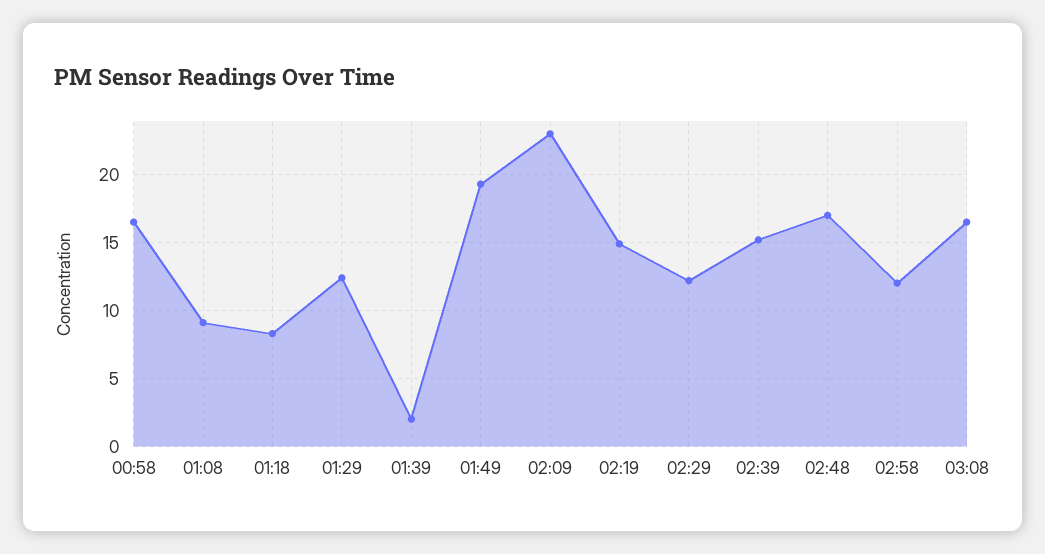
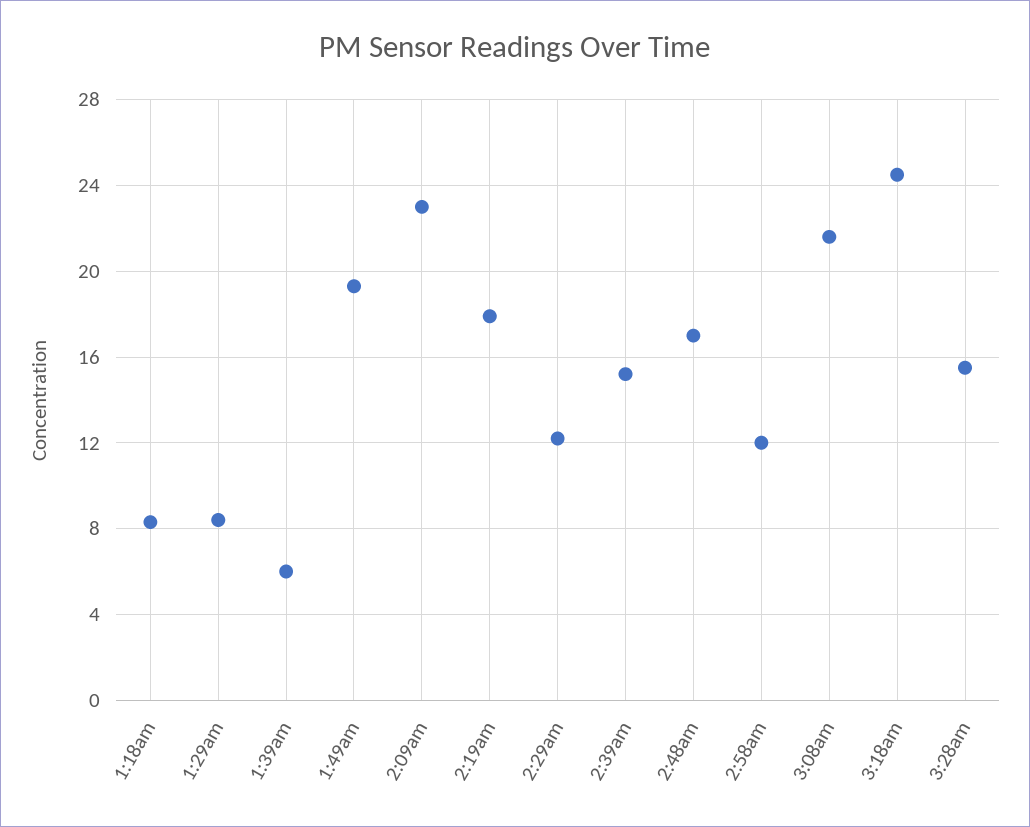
00:58: 16.5 -> none
01:08: 9 -> none
01:29: 12.5 -> 8.5
01:39: 2 -> 6
02:19: 15 -> 18
03:08: 16.5 -> 21.5
3:18am: none -> 24.5
3:28am: none -> 15.5

